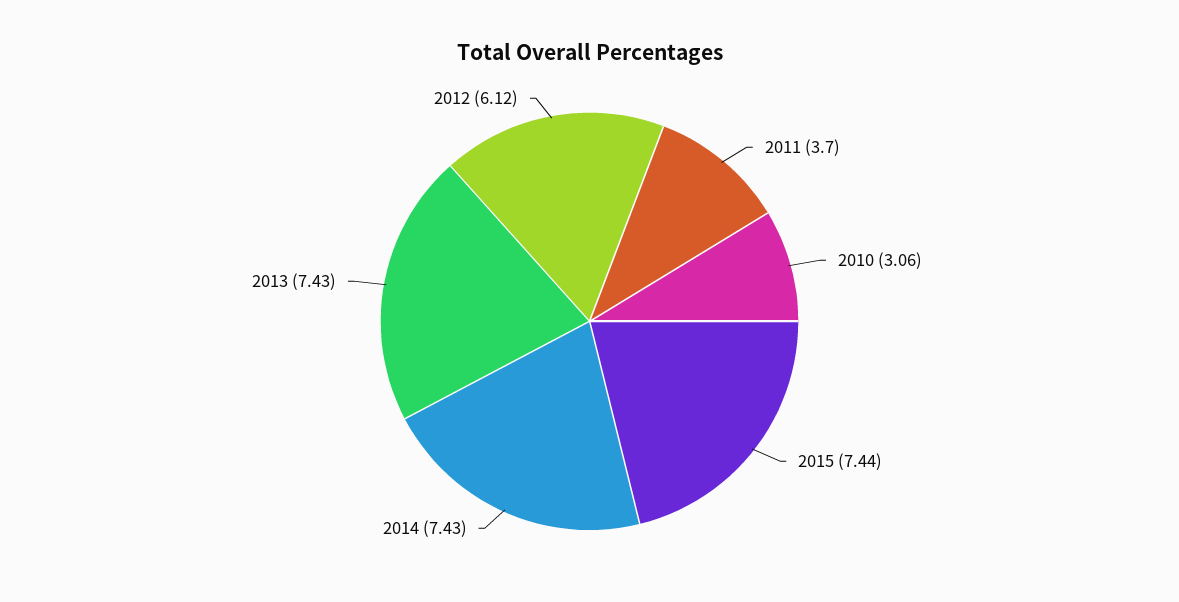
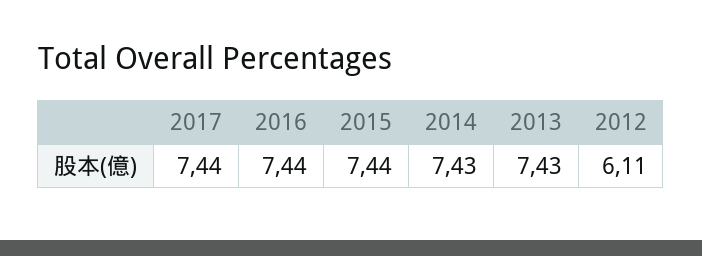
2011: 3.7 -> none
2010: 3.06 -> none
2012: 6.12 -> 6.11
2017: none -> 7.44
2016: none -> 7.44

